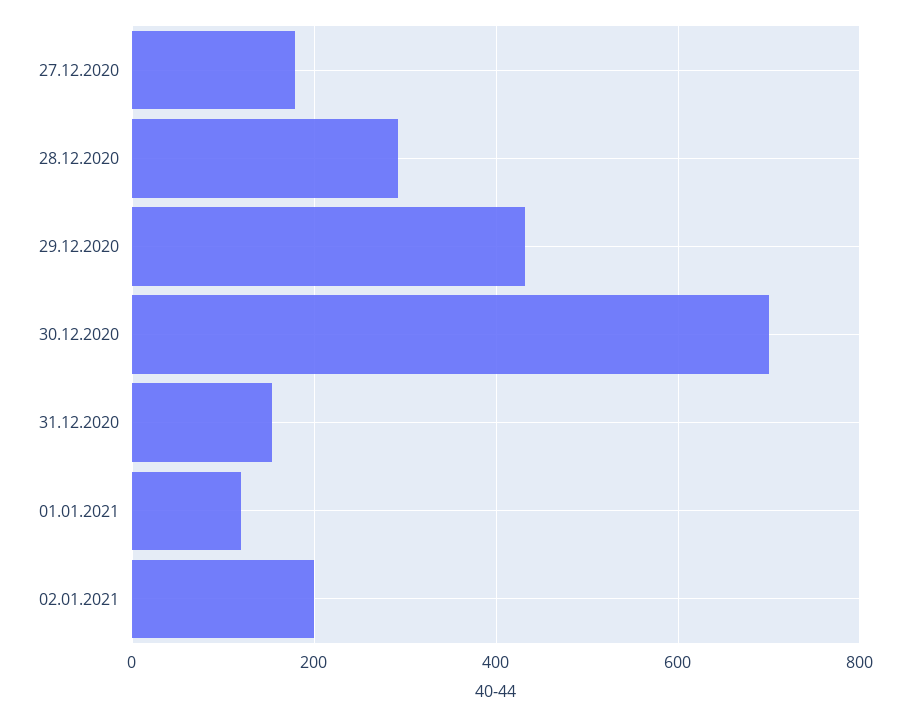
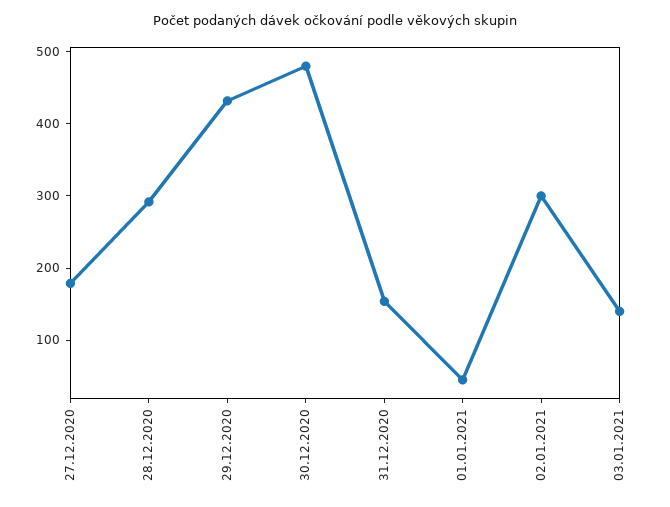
30.12.2020: 700 -> 480
01.01.2021: 120 -> 40
02.01.2021: 200 -> 300
03.01.2021: none -> 140

